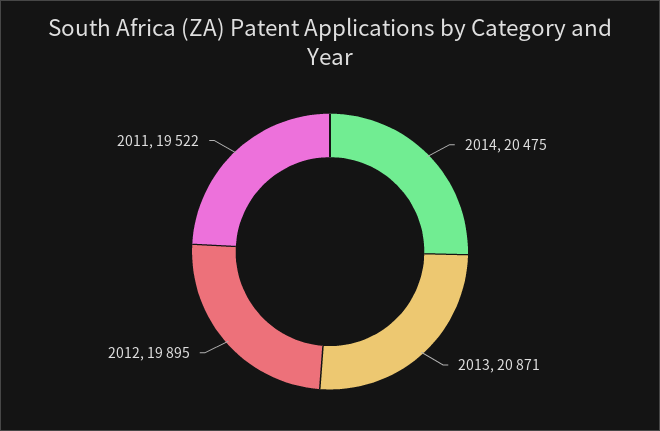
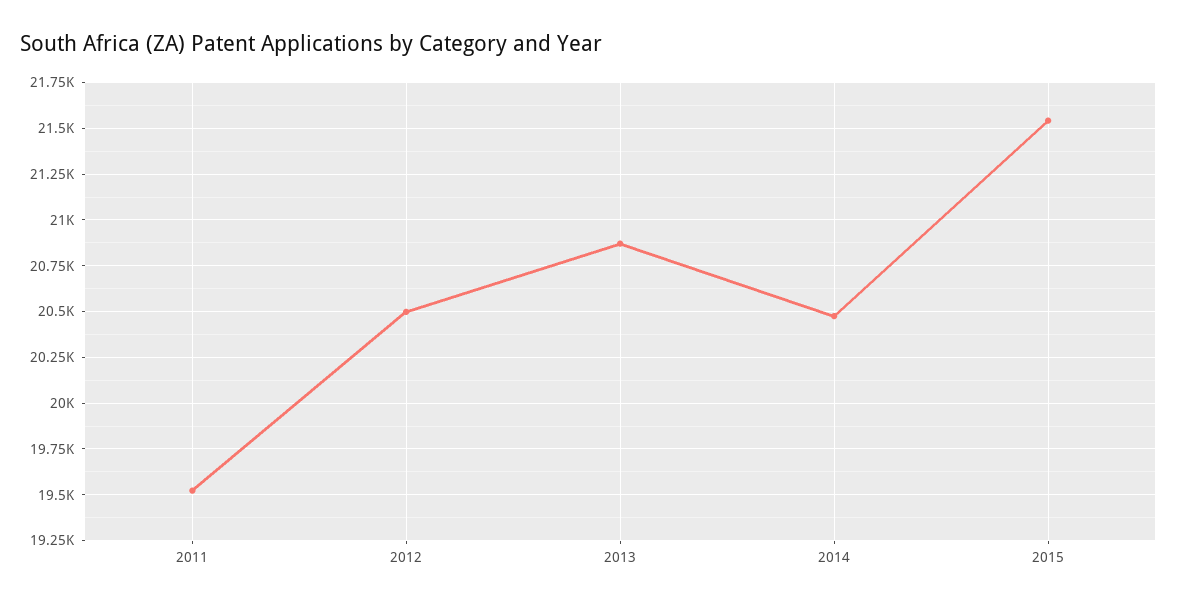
2012: 19895 -> 20500
2015: none -> 21550

